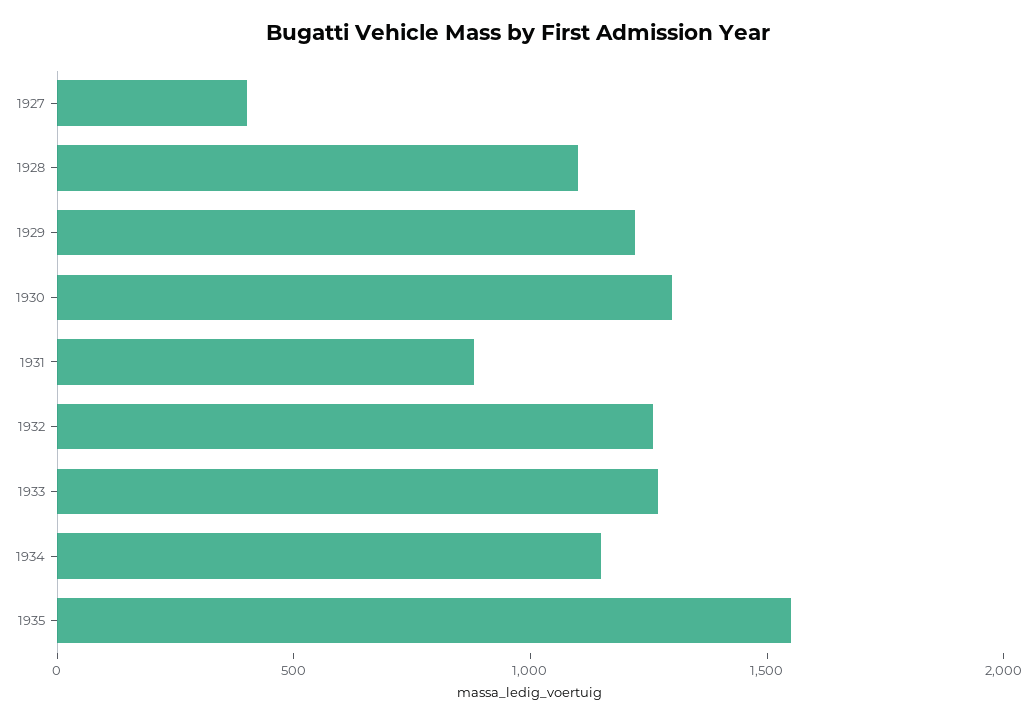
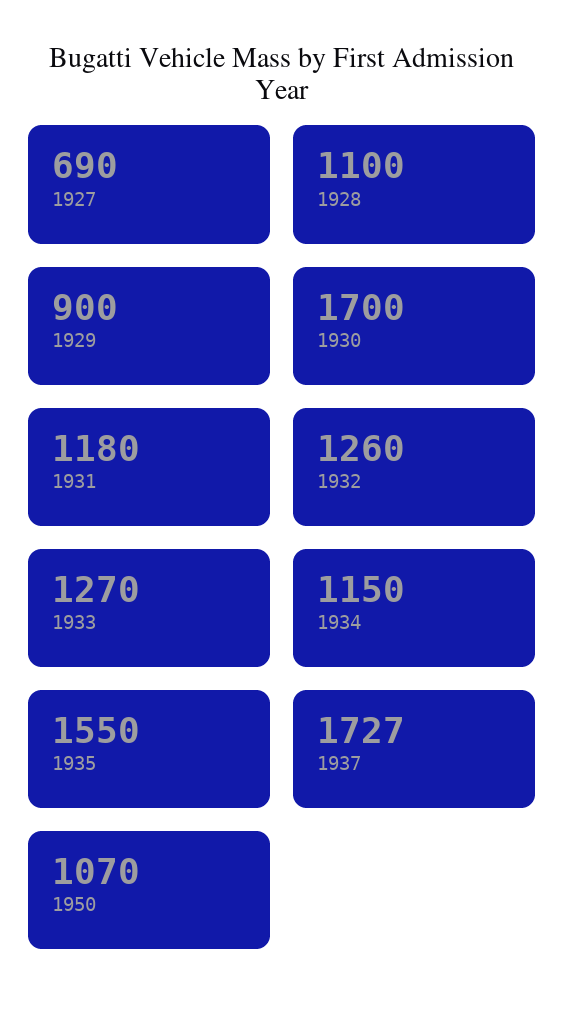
1927: 400 -> 690
1929: 1200 -> 900
1930: 1300 -> 1700
1931: 900 -> 1180
1937: none -> 1727
1950: none -> 1070

